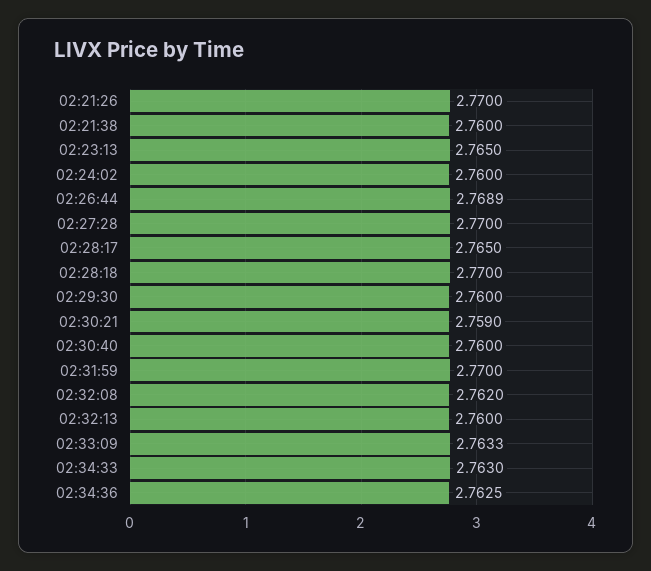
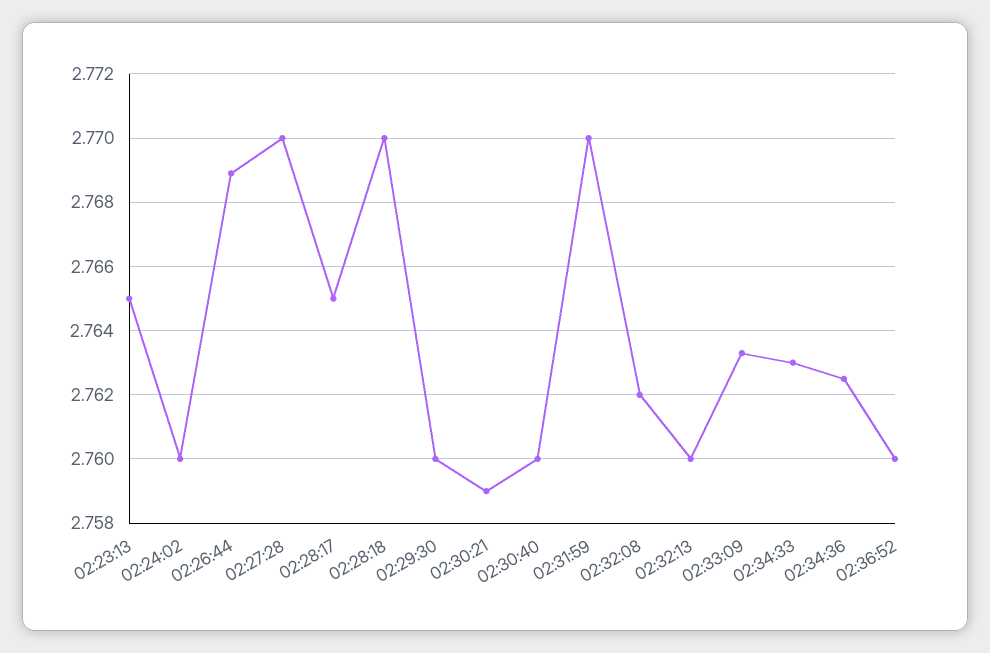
02:21:26: 2.77 -> none
02:21:38: 2.76 -> none
02:36:52: none -> 2.76

